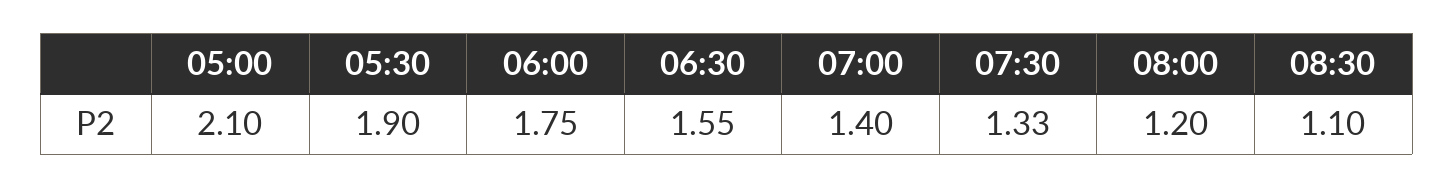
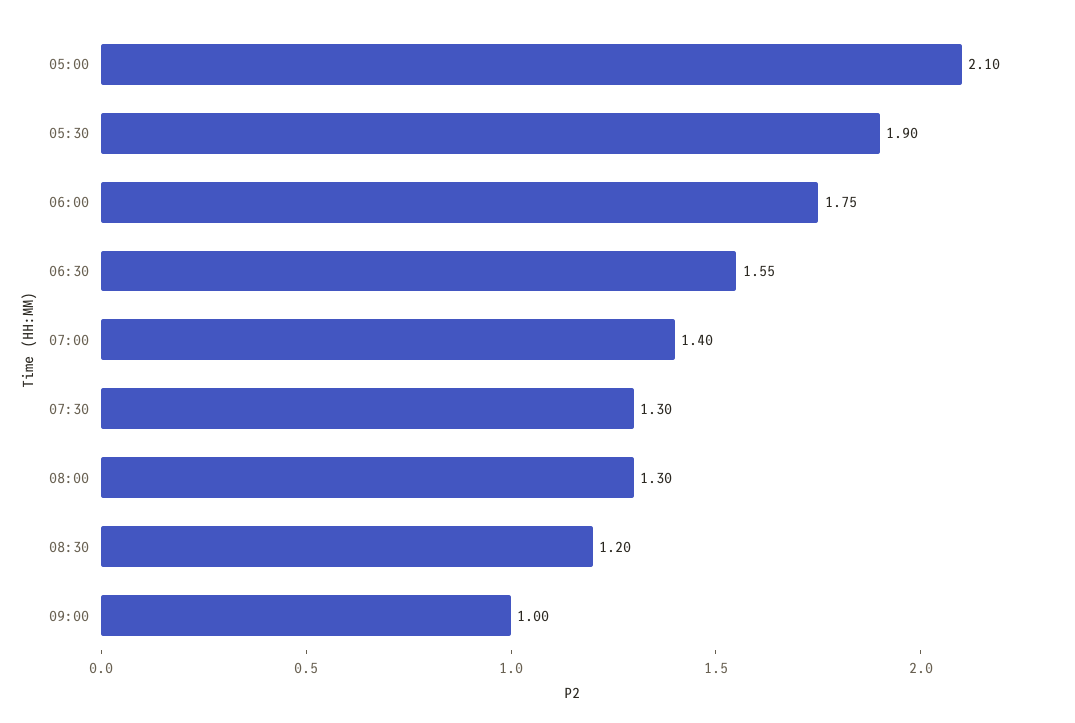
07:30: 1.33 -> 1.3
08:00: 1.2 -> 1.3
08:30: 1.1 -> 1.2
09:00: none -> 1

